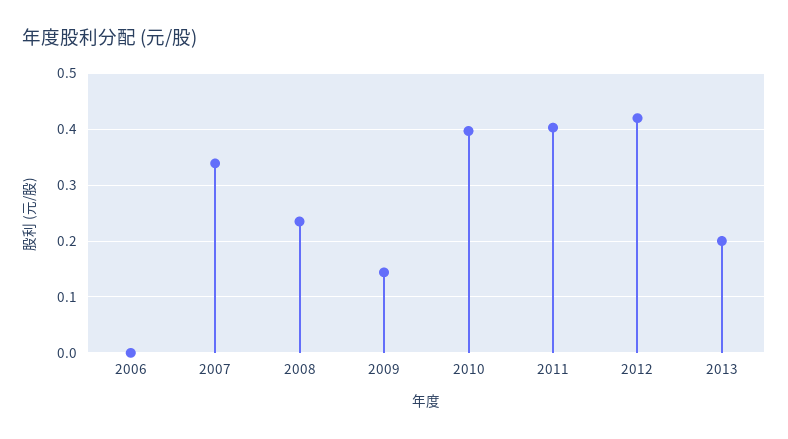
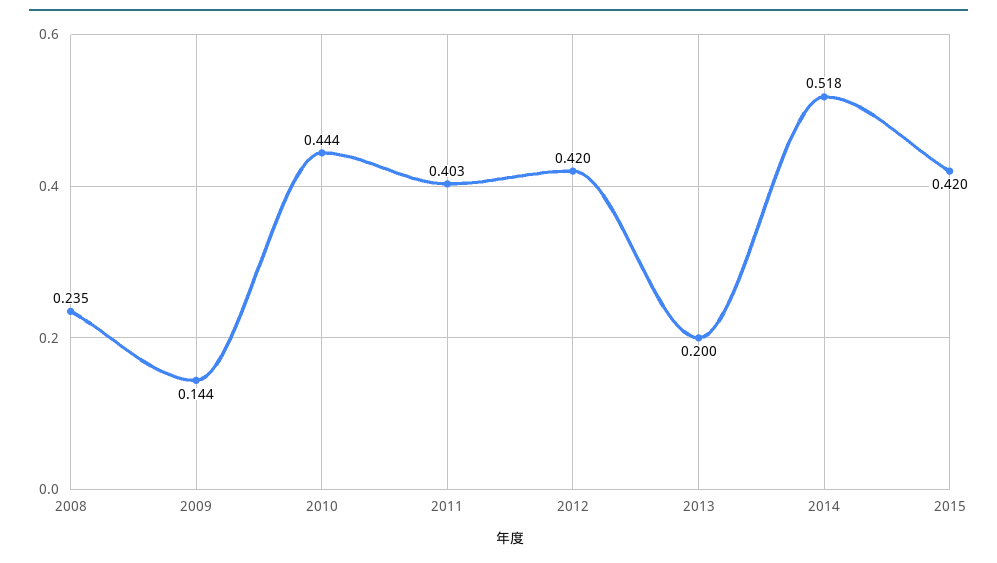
2006: 0 -> none
2007: 0.34 -> none
2010: 0.4 -> 0.444
2014: none -> 0.518
2015: none -> 0.42

